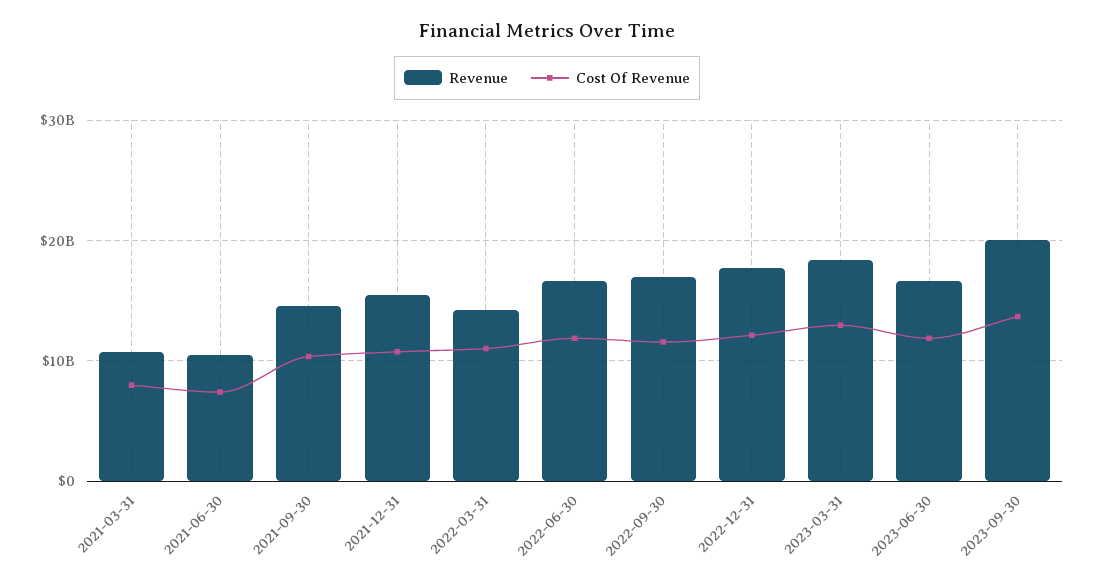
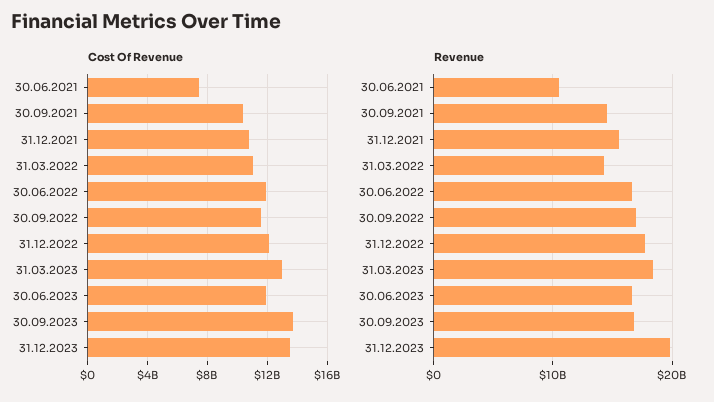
Revenue, 2021-03-31: 11000000000 -> none
Cost Of Revenue, 2021-03-31: 8000000000 -> none
Revenue, 2023-09-30: 20000000000 -> 17000000000
Cost Of Revenue, 31.12.2023: none -> 13500000000
Revenue, 31.12.2023: none -> 20000000000

